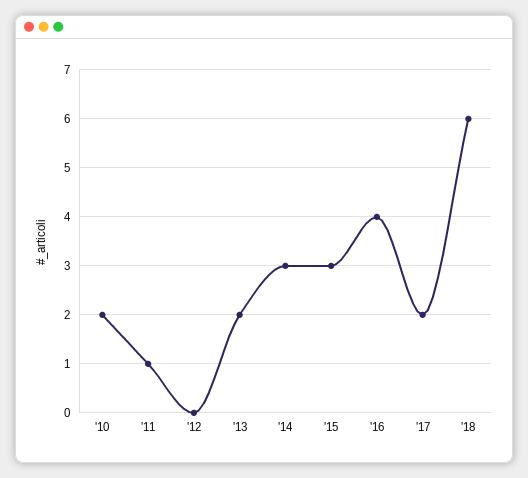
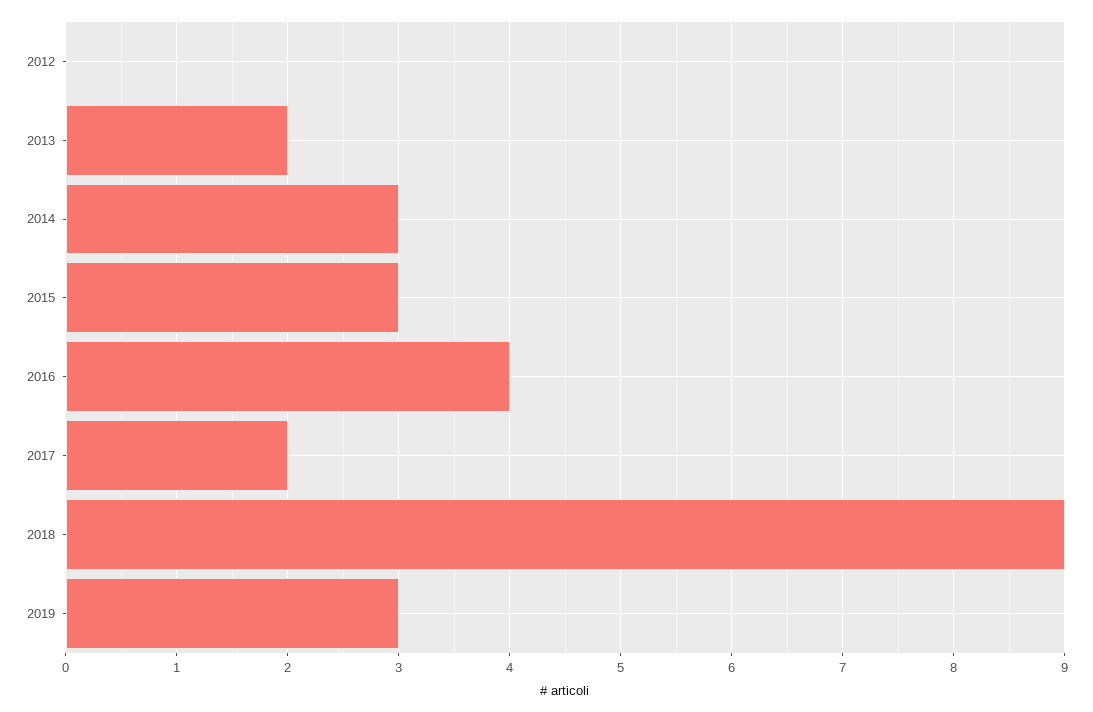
'10: 2 -> none
'11: 1 -> none
'18: 6 -> 9
2019: none -> 3

